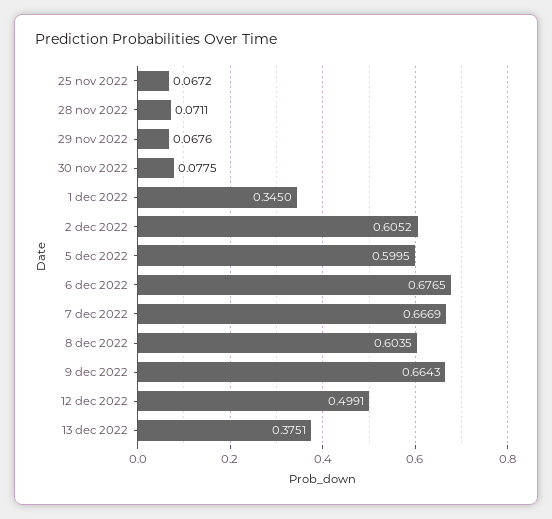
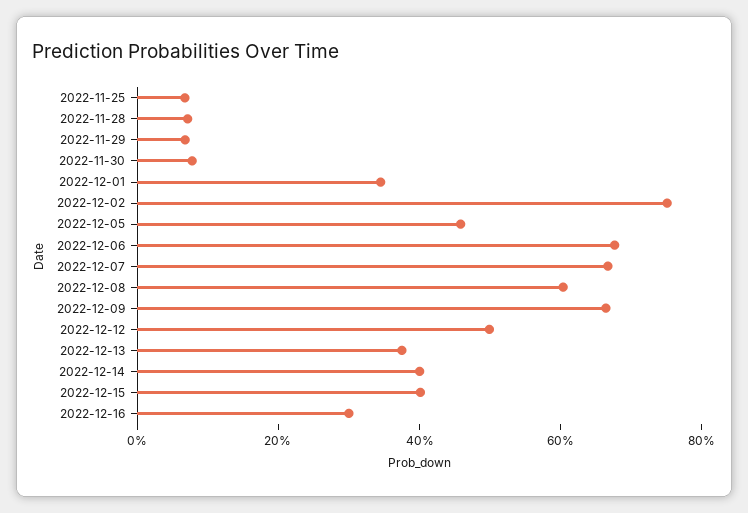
2 dec 2022: 0.6052 -> 0.75
5 dec 2022: 0.5995 -> 0.45
2022-12-14: none -> 0.4
2022-12-15: none -> 0.4
2022-12-16: none -> 0.3

